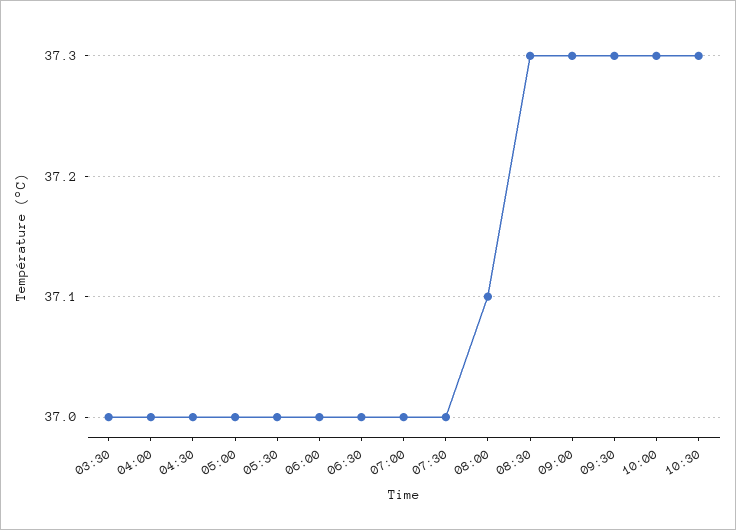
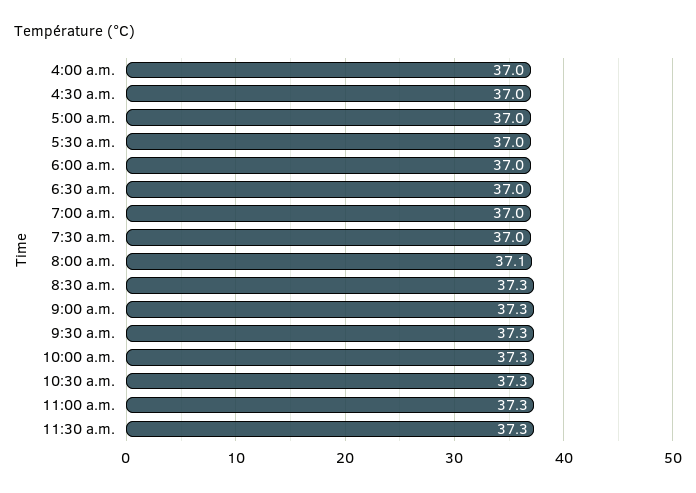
03:30: 37 -> none
11:00 a.m.: none -> 37.3
11:30 a.m.: none -> 37.3

